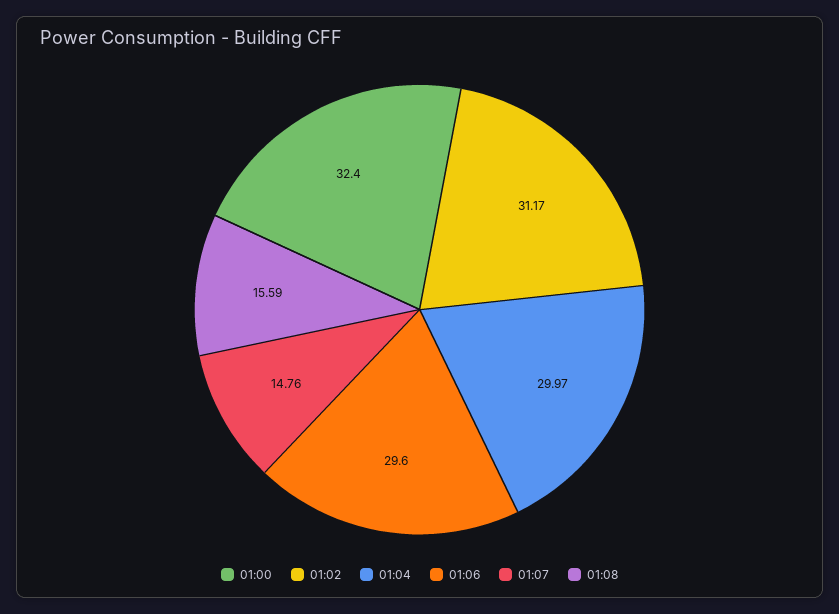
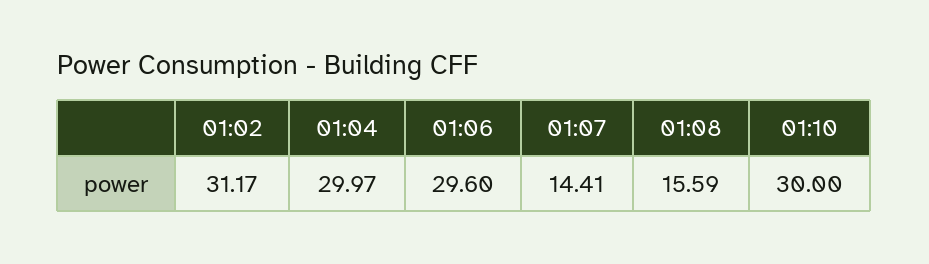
01:00: 32.4 -> none
01:07: 14.76 -> 14.41
01:10: none -> 30

